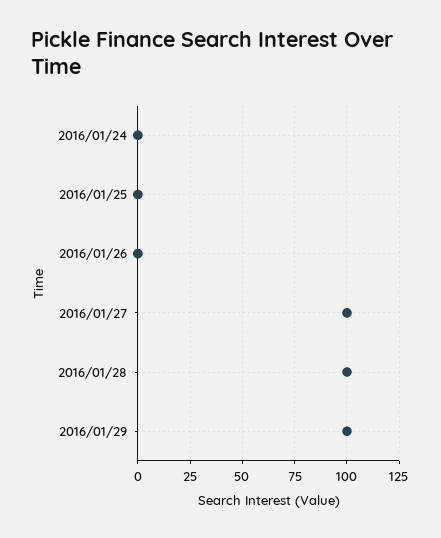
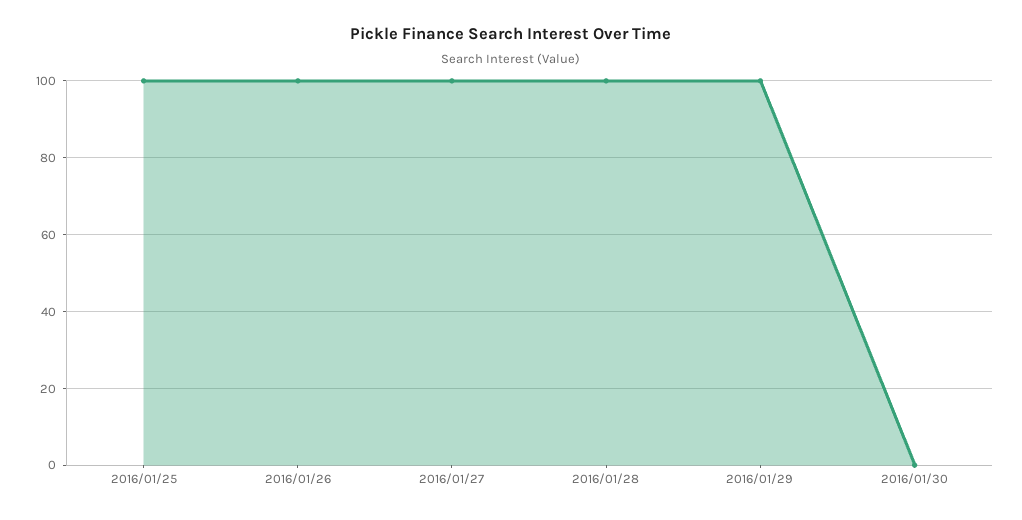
2016/01/24: 0 -> none
2016/01/25: 0 -> 100
2016/01/26: 0 -> 100
2016/01/30: none -> 0

